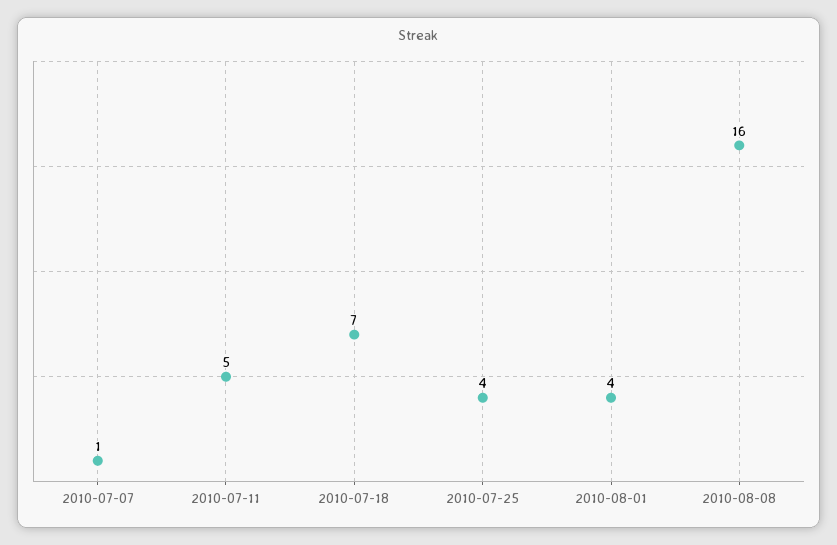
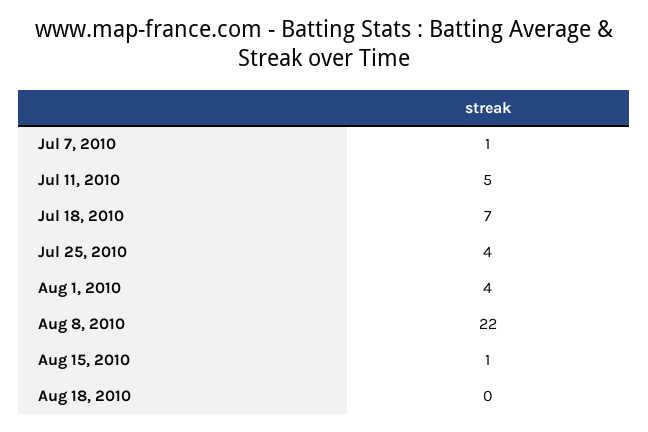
2010-08-08: 16 -> 22
Aug 15, 2010: none -> 1
Aug 18, 2010: none -> 0

